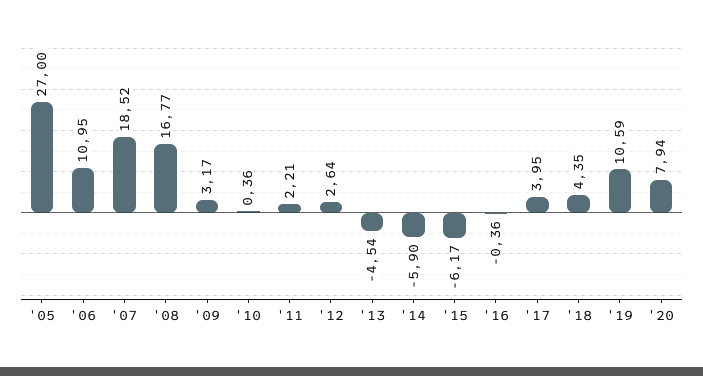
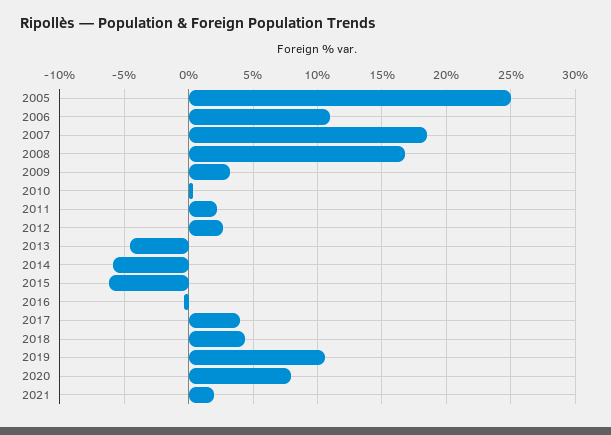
'05: 27 -> 25
2021: none -> 2

